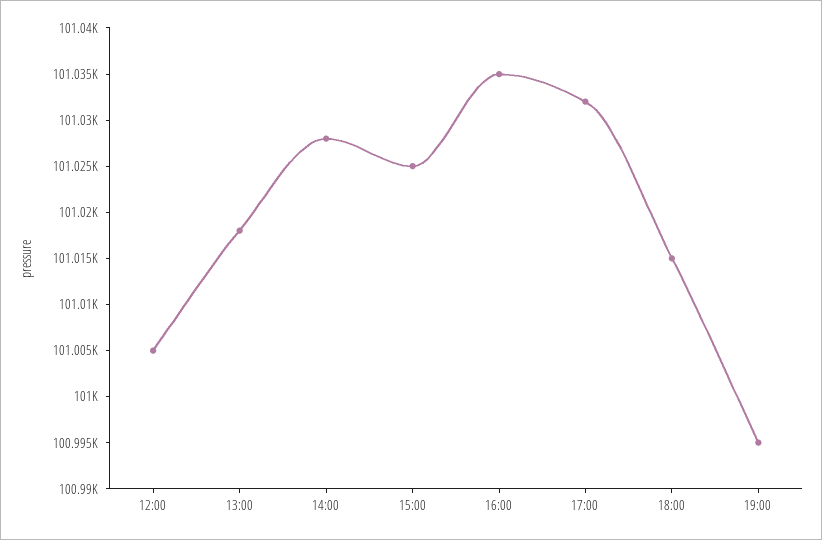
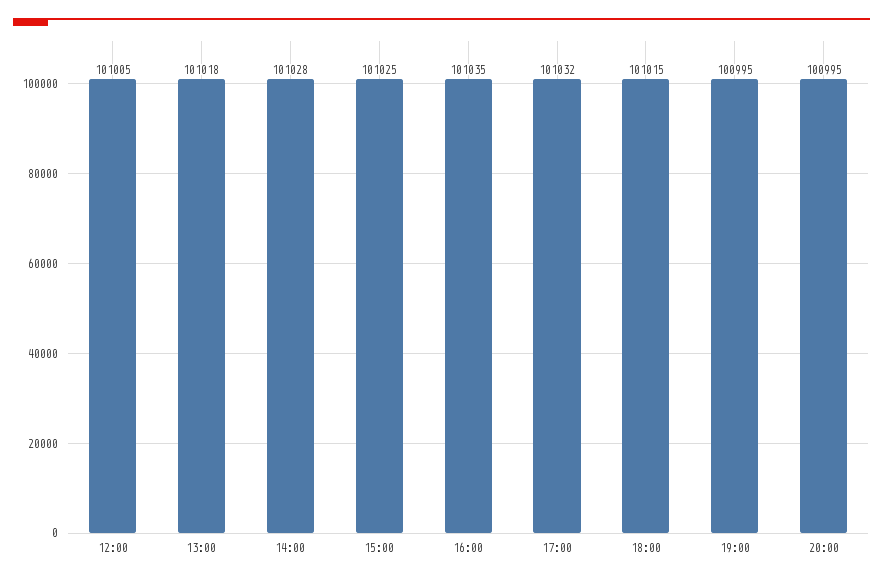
20:00: none -> 100995

